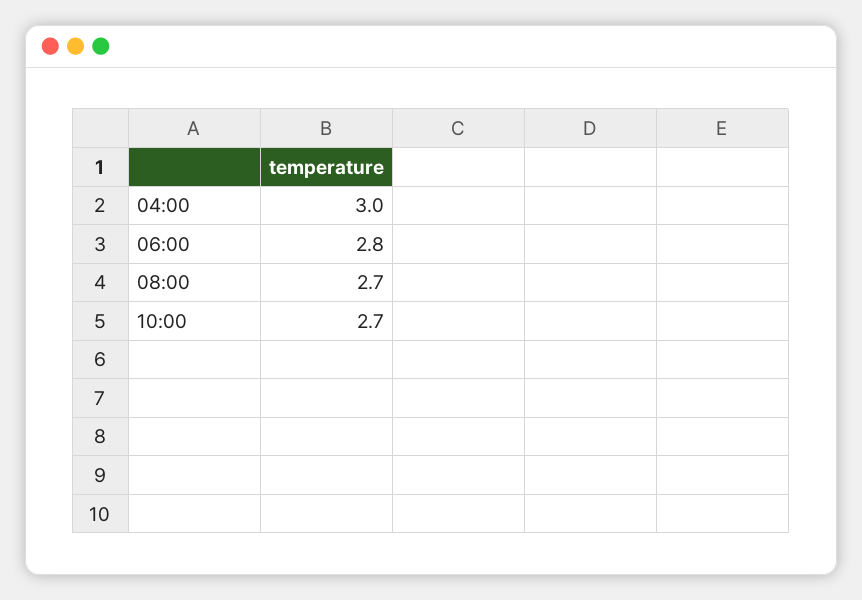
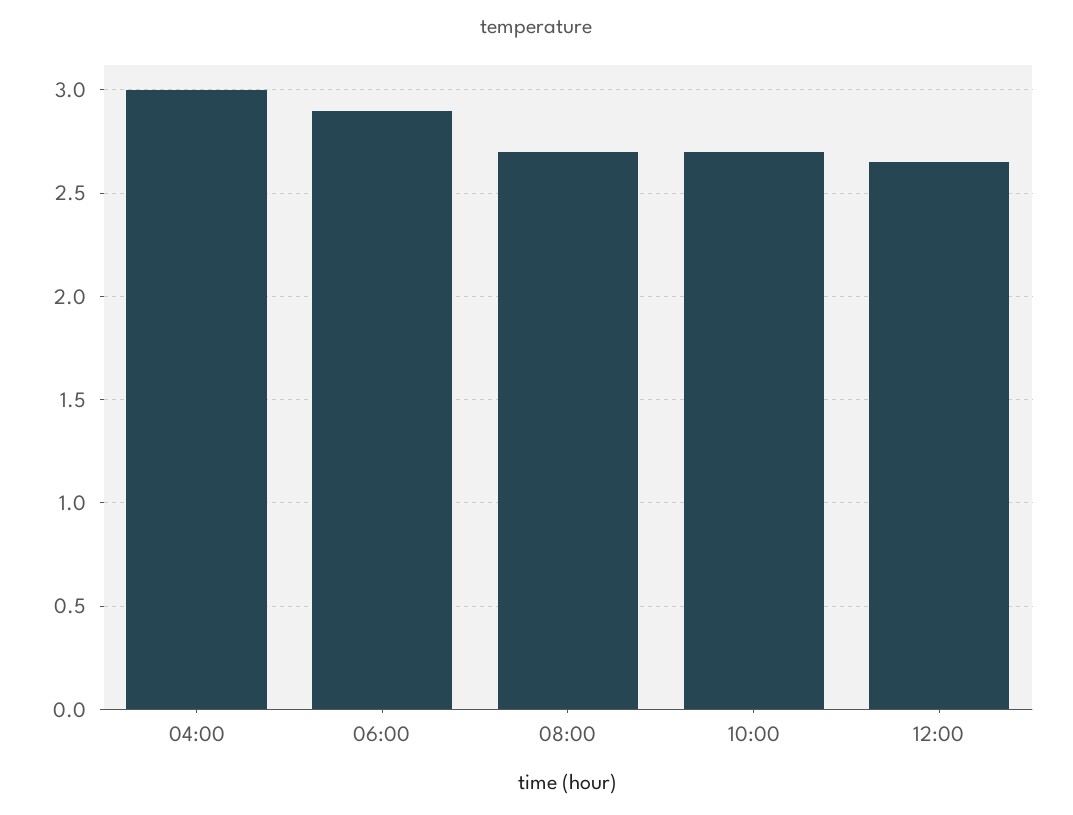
06:00: 2.8 -> 2.9
12:00: none -> 2.65

